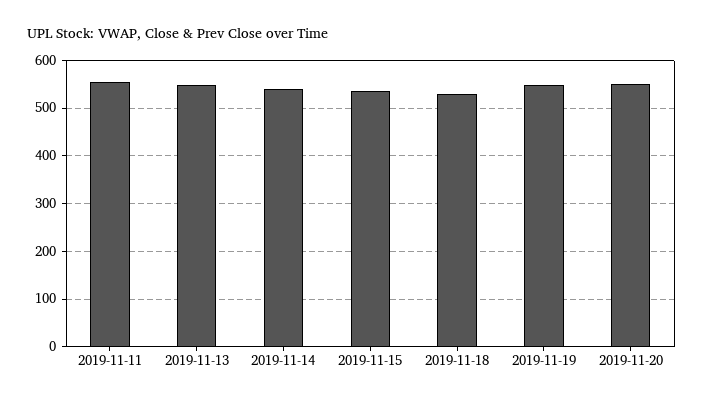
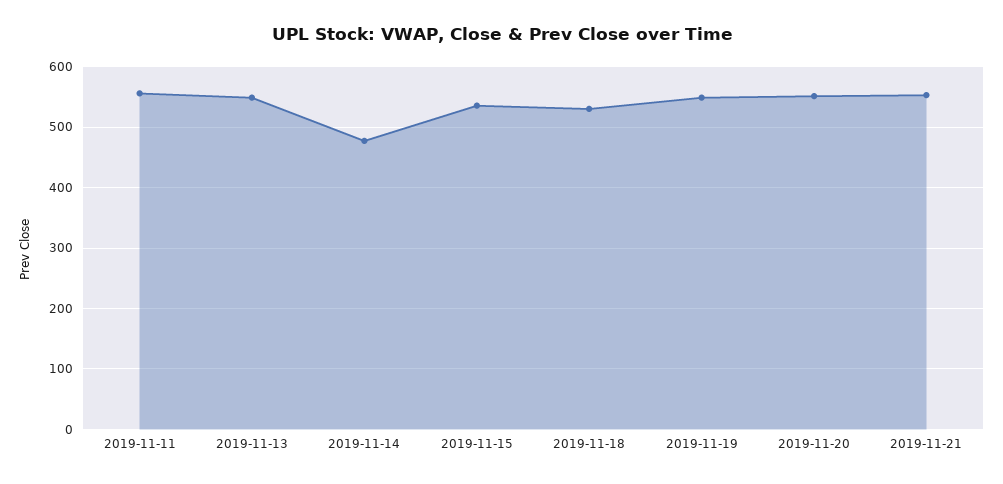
2019-11-14: 540 -> 480
2019-11-21: none -> 550

